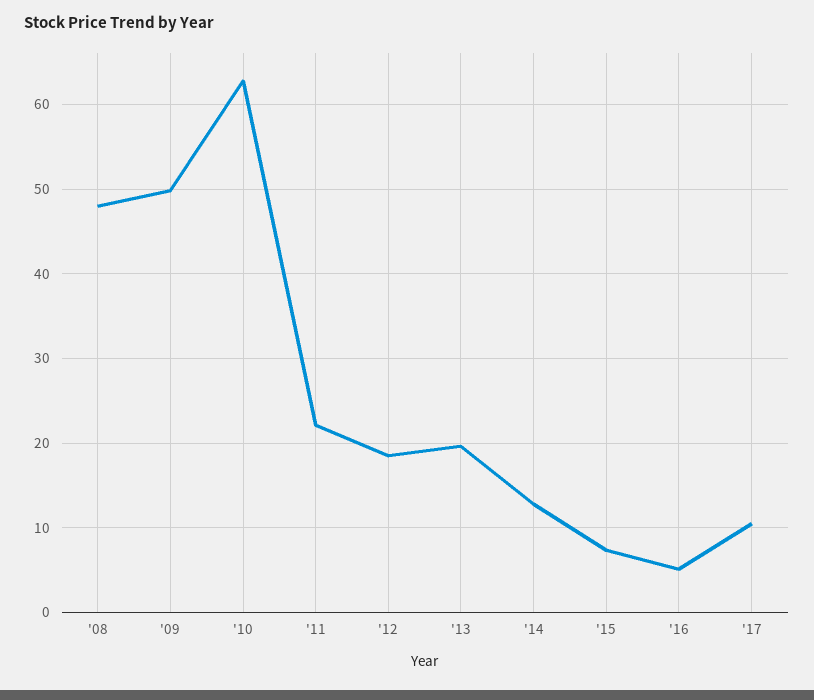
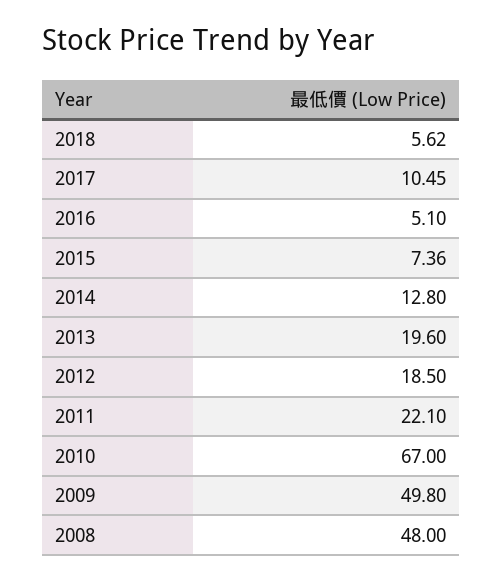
'10: 63 -> 67
2018: none -> 5.62

